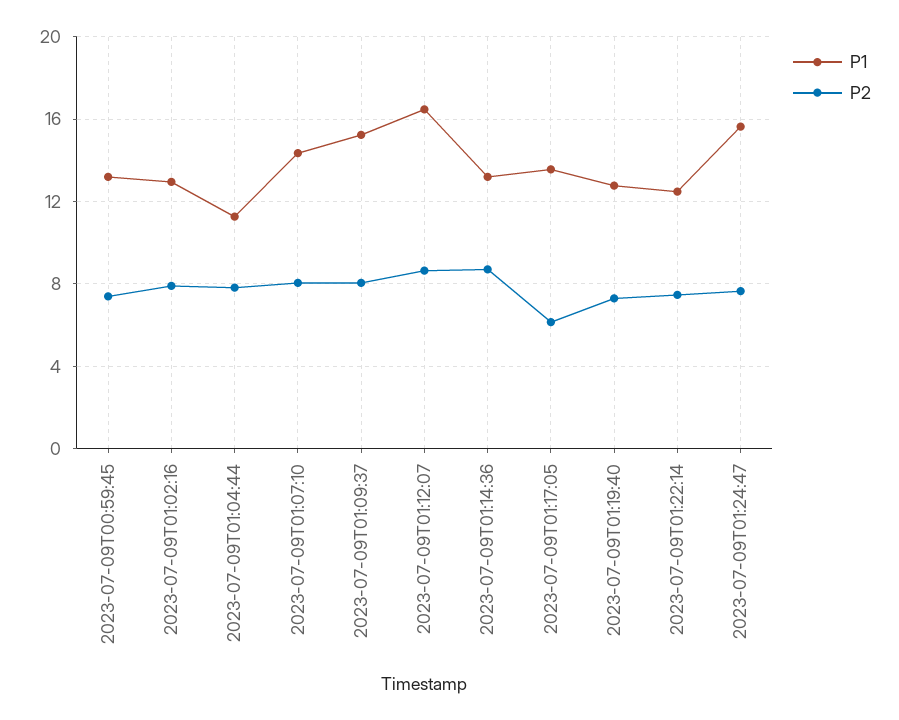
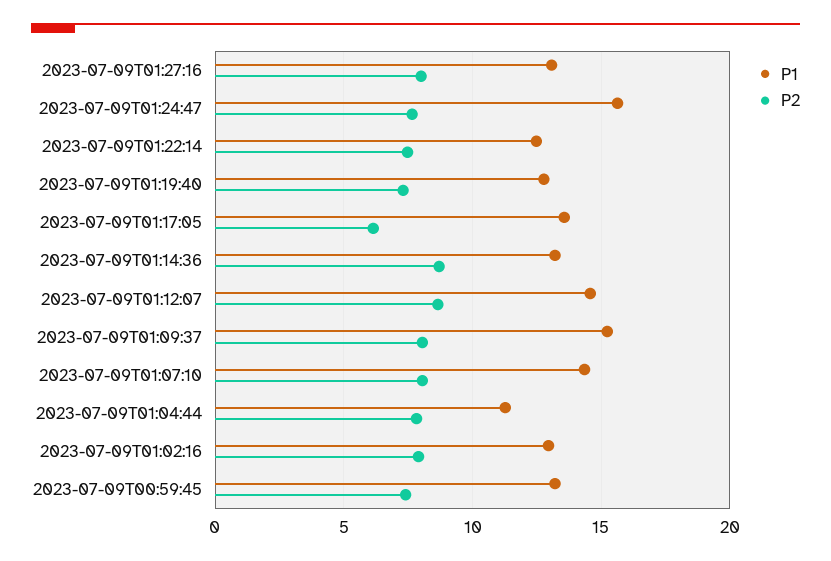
P1, 2023-07-09T01:12:07: 16.5 -> 14.5
P1, 2023-07-09T01:27:16: none -> 13
P2, 2023-07-09T01:27:16: none -> 8

